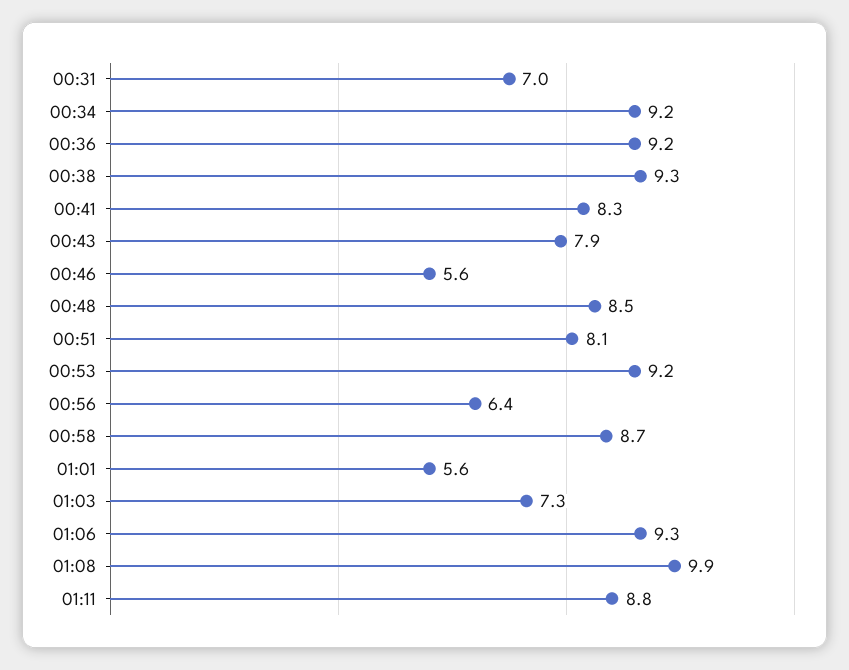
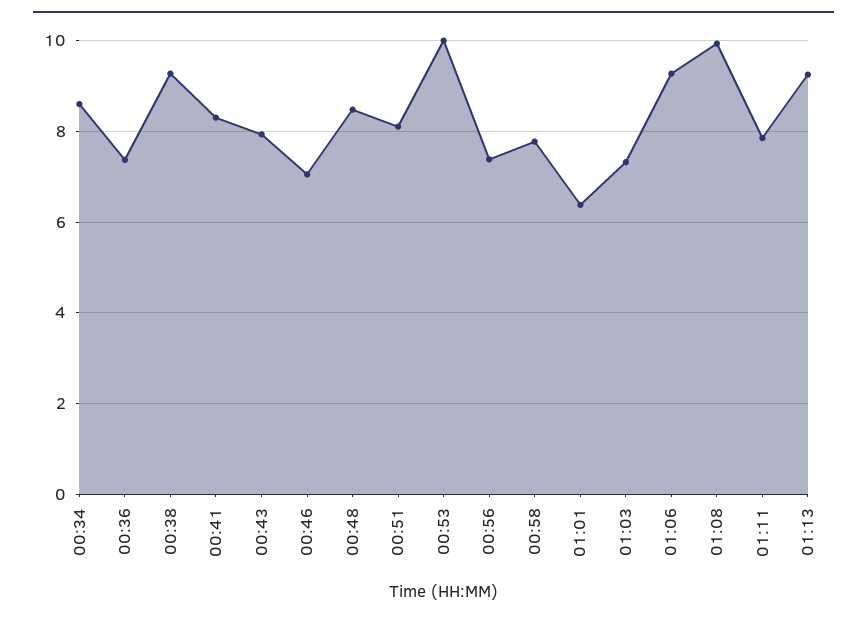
00:31: 7 -> none
00:34: 9.2 -> 8.6
00:36: 9.2 -> 7.4
00:46: 5.6 -> 7
00:53: 9.2 -> 10
00:56: 6.4 -> 7.4
00:58: 8.7 -> 7.8
01:01: 5.6 -> 6.4
01:11: 8.8 -> 7.8
01:13: none -> 9.2

